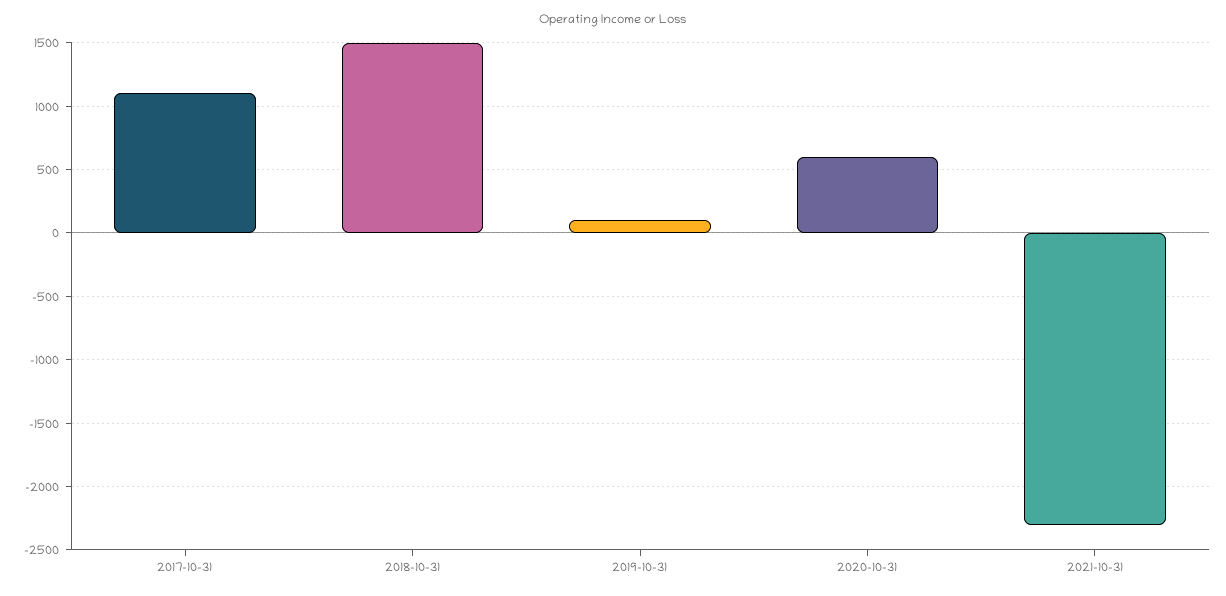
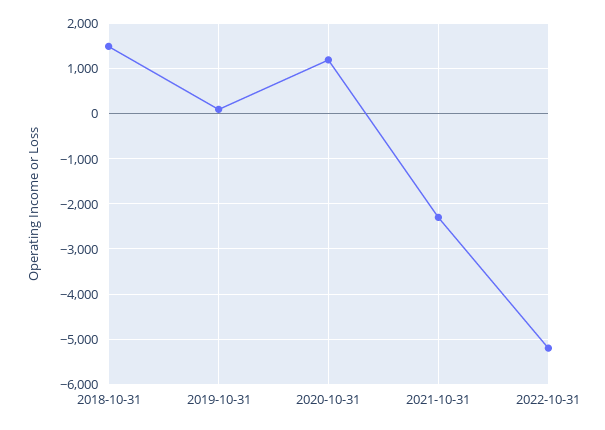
2017-10-31: 1100 -> none
2020-10-31: 600 -> 1200
2022-10-31: none -> -5200

